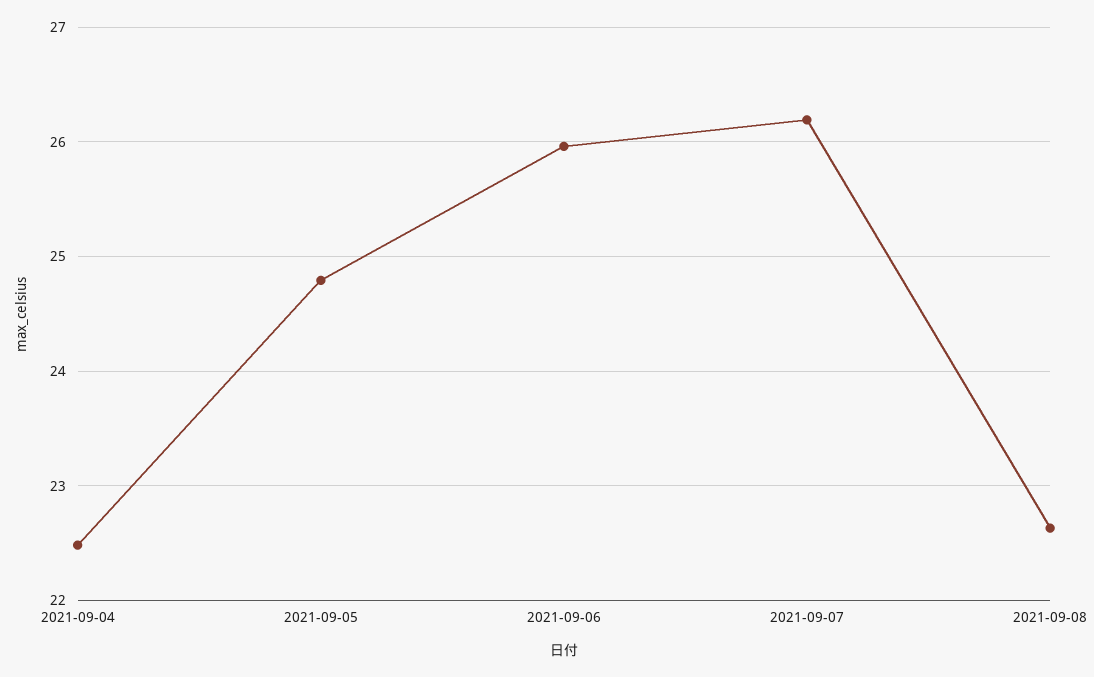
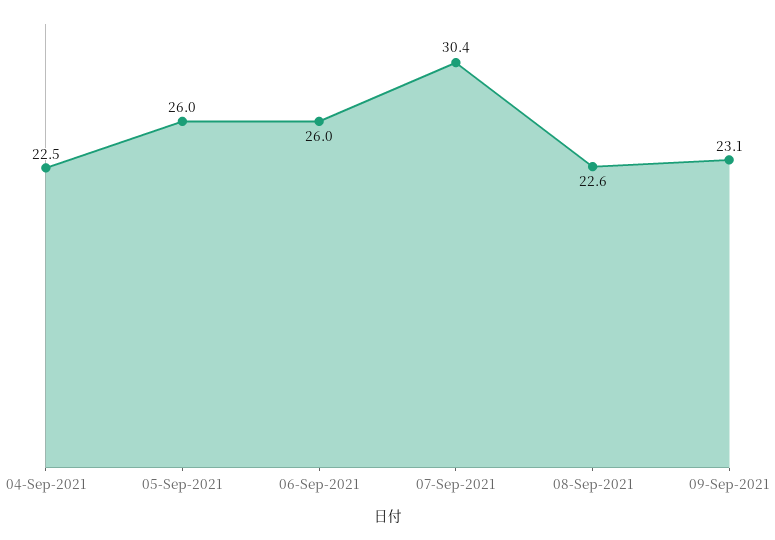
2021-09-05: 24.8 -> 26
2021-09-07: 26.2 -> 30.4
09-Sep-2021: none -> 23.1

